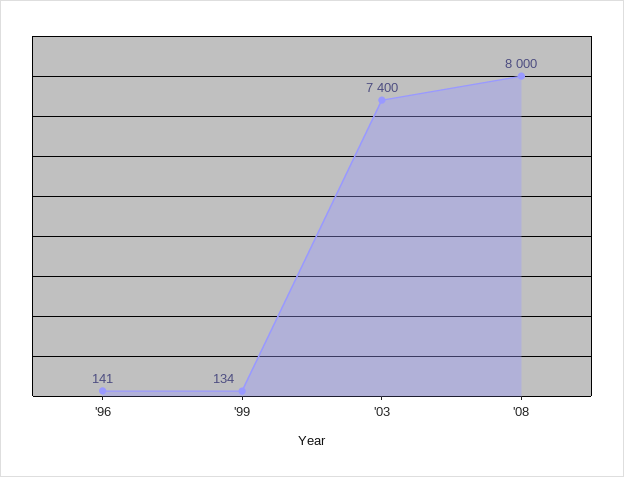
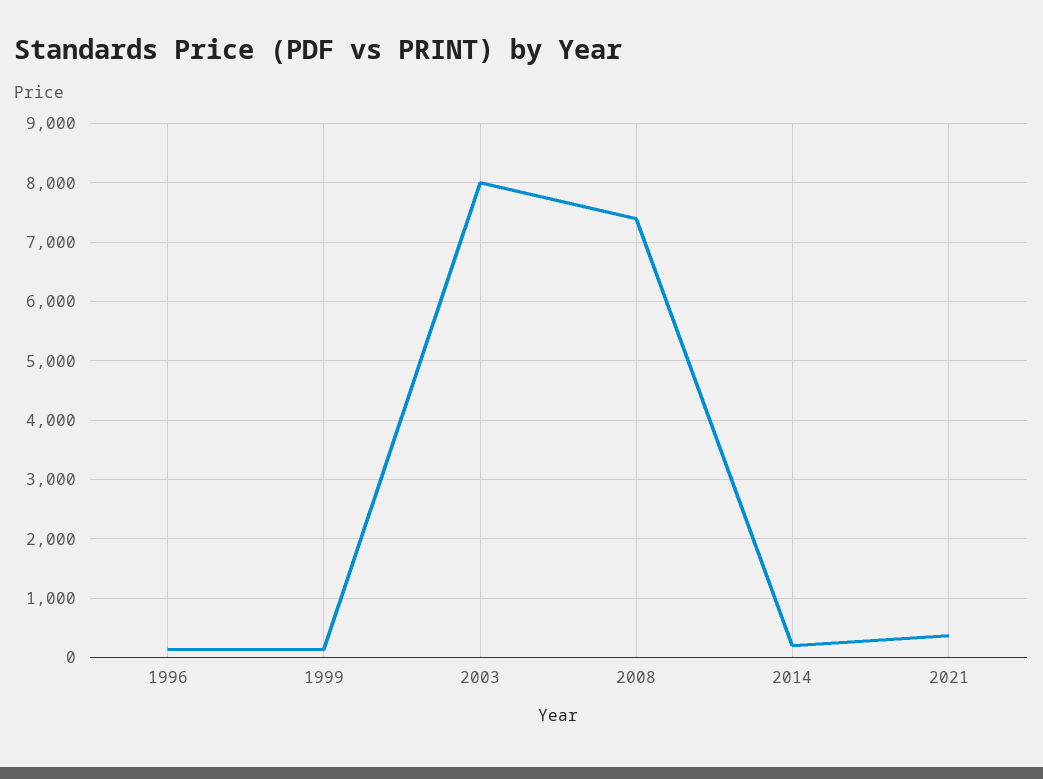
'03: 7400 -> 8000
'08: 8000 -> 7400
2014: none -> 200
2021: none -> 400

